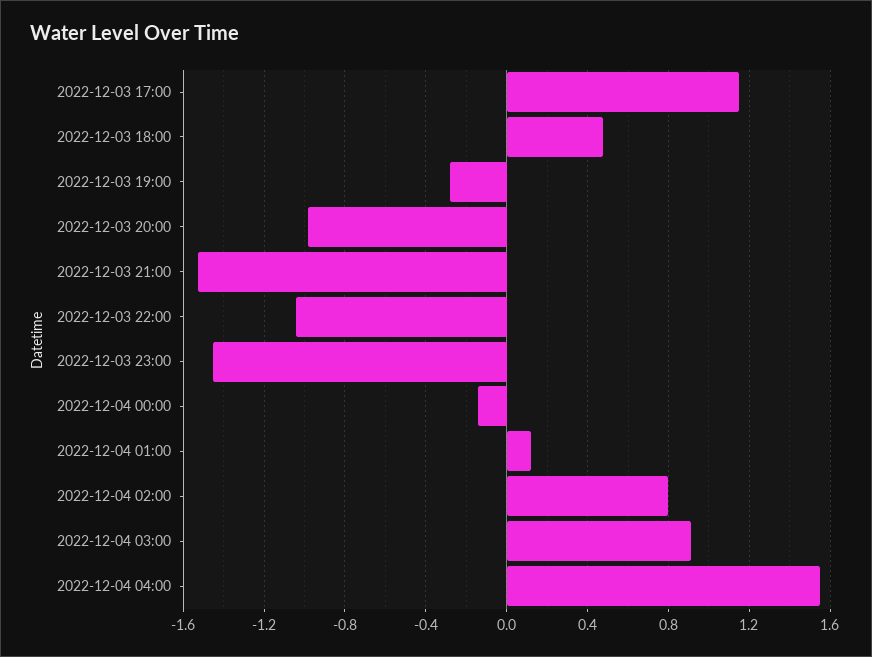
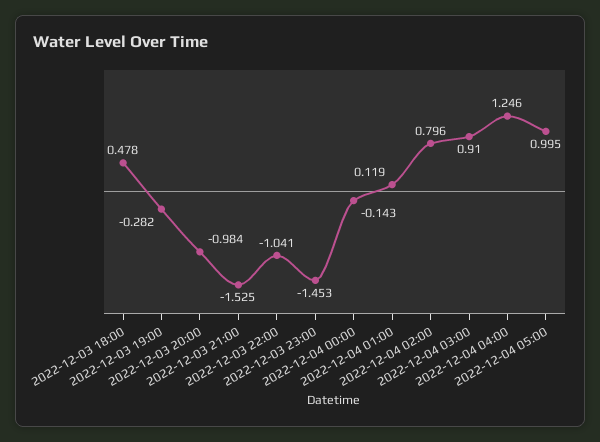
2022-12-03 17:00: 1.15 -> none
2022-12-04 04:00: 1.55 -> 1.246
2022-12-04 05:00: none -> 0.995

